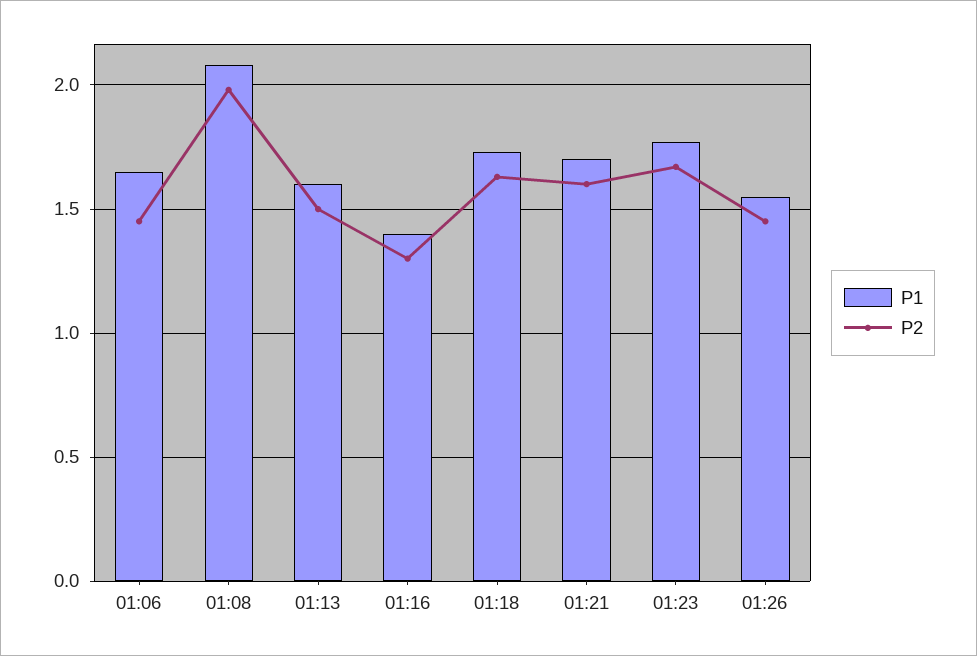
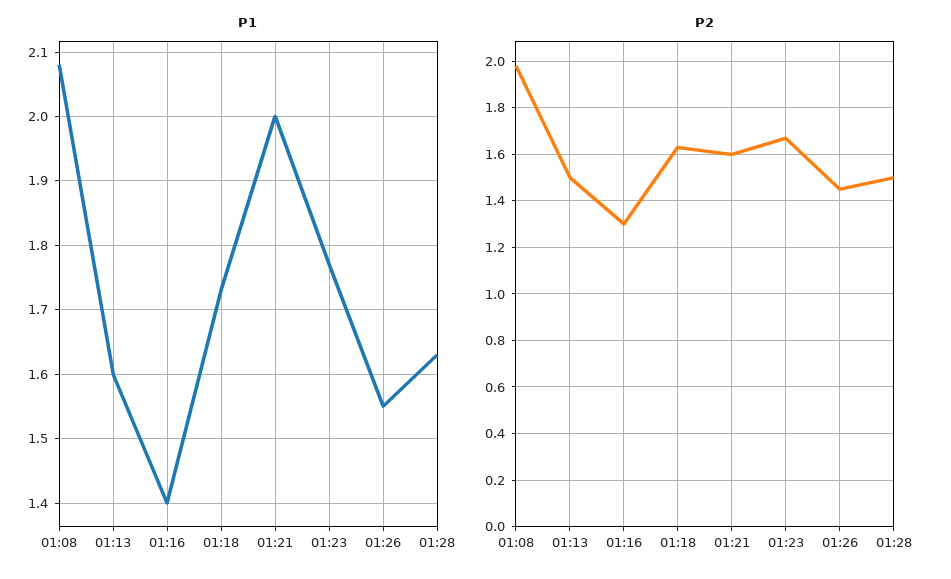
P1, 01:06: 1.65 -> none
P2, 01:06: 1.45 -> none
P1, 01:21: 1.7 -> 2
P1, 01:28: none -> 1.63
P2, 01:28: none -> 1.5

